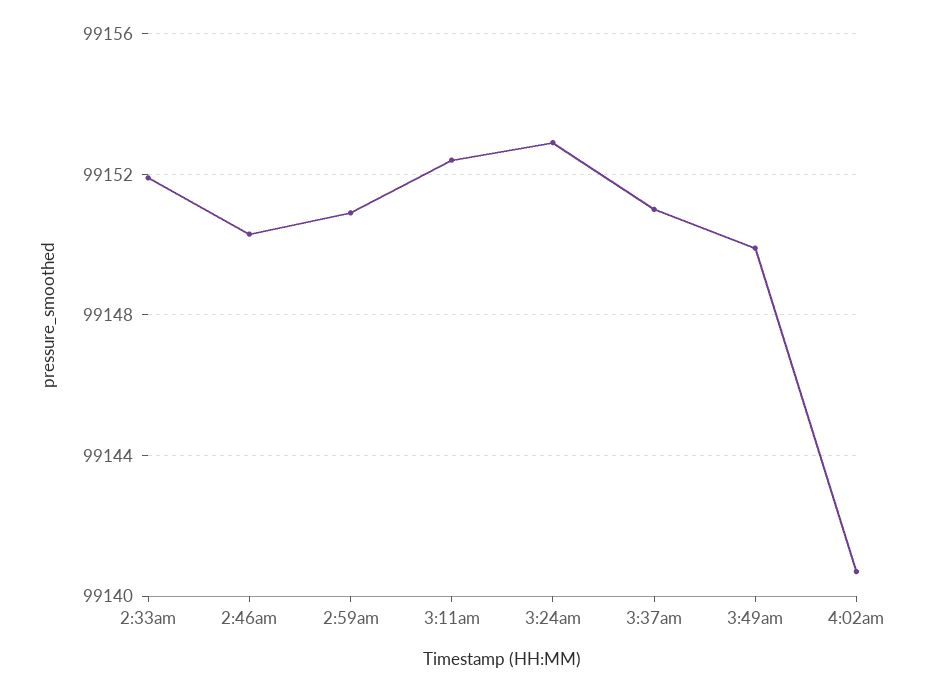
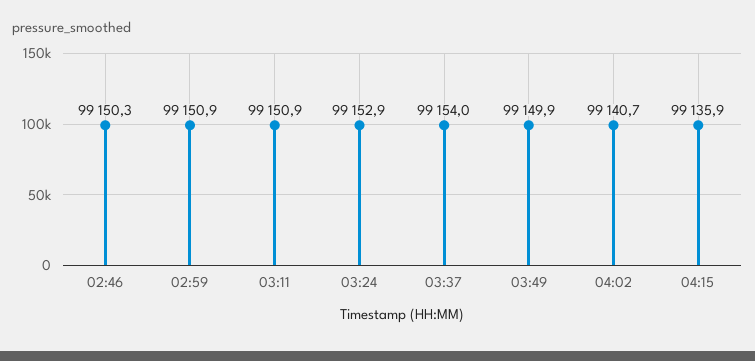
2:33am: 99152 -> none
3:11am: 99152.5 -> 99150.9
3:37am: 99151 -> 99154
04:15: none -> 99135.9

